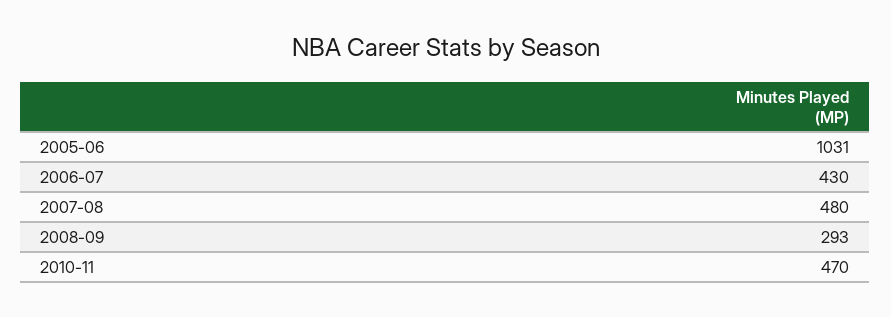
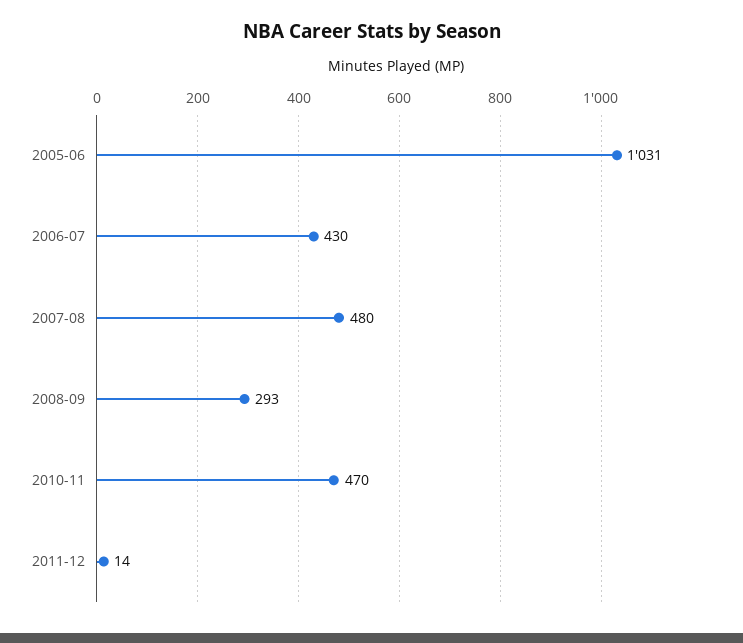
2011-12: none -> 14

